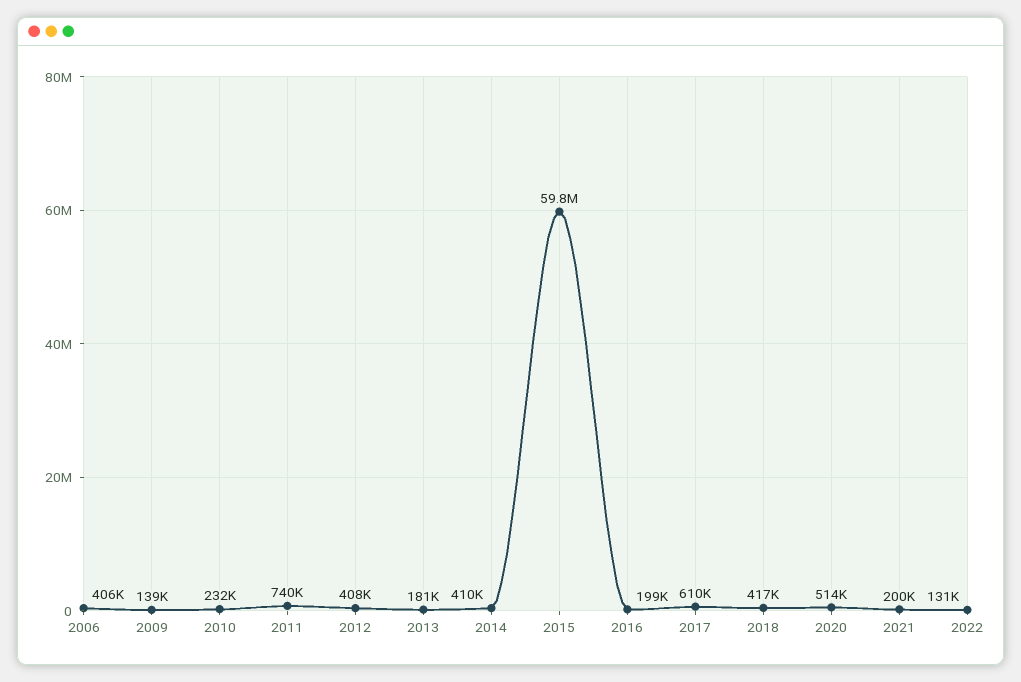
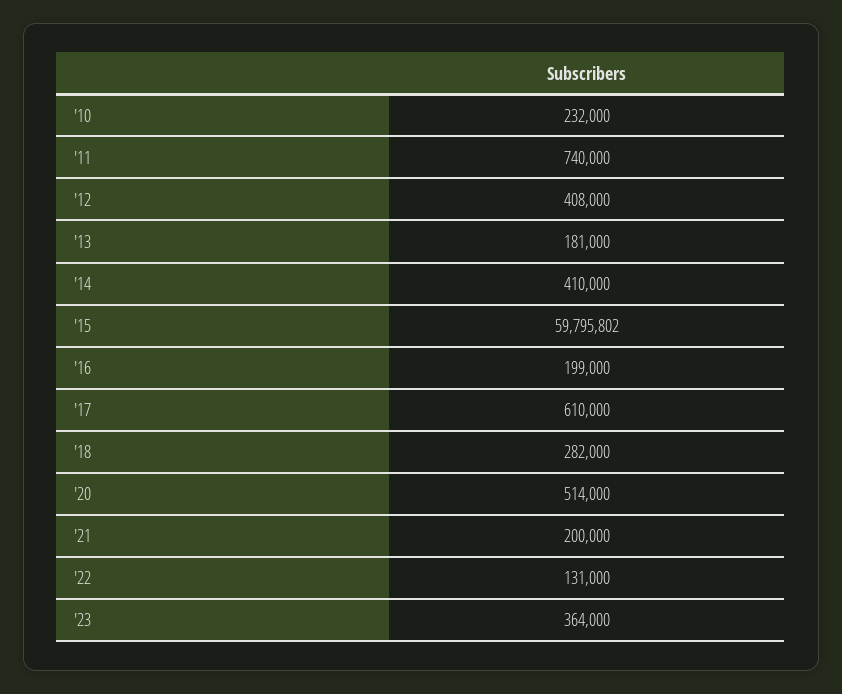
2006: 406000 -> none
2009: 139000 -> none
2018: 417000 -> 282000
'23: none -> 364000

